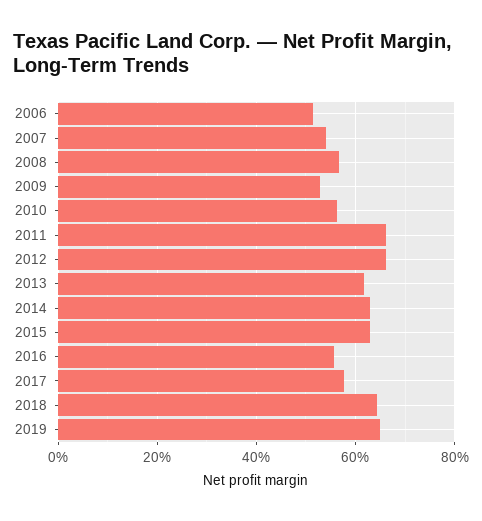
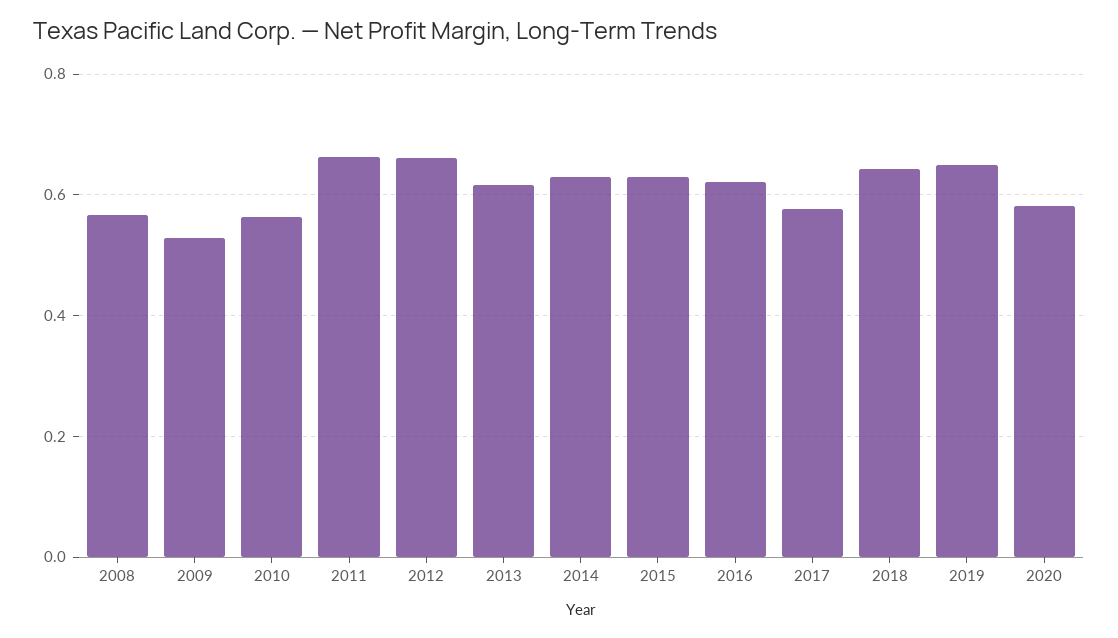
2006: 0.52 -> none
2007: 0.54 -> none
2016: 0.56 -> 0.62
2020: none -> 0.58

